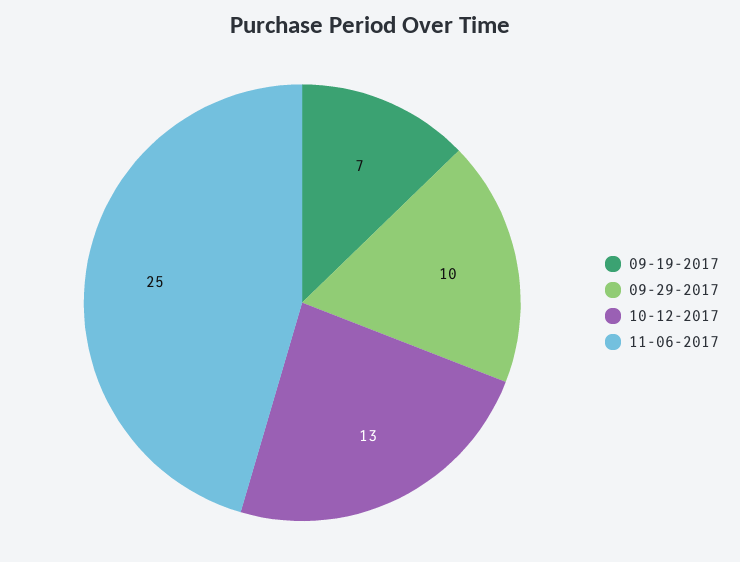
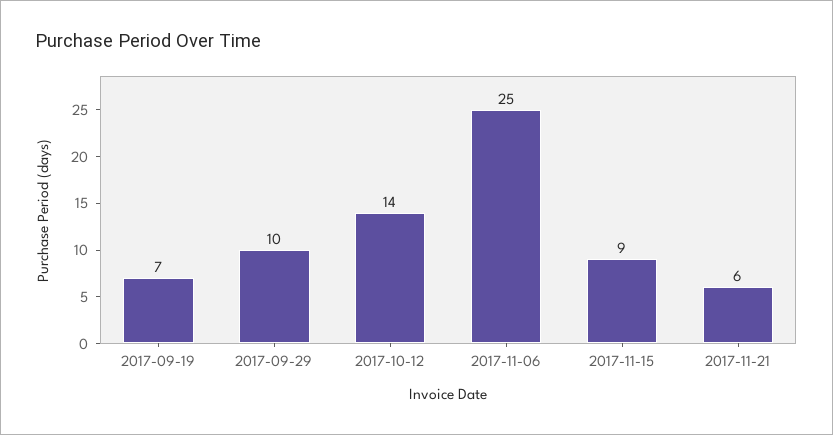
10-12-2017: 13 -> 14
2017-11-15: none -> 9
2017-11-21: none -> 6

